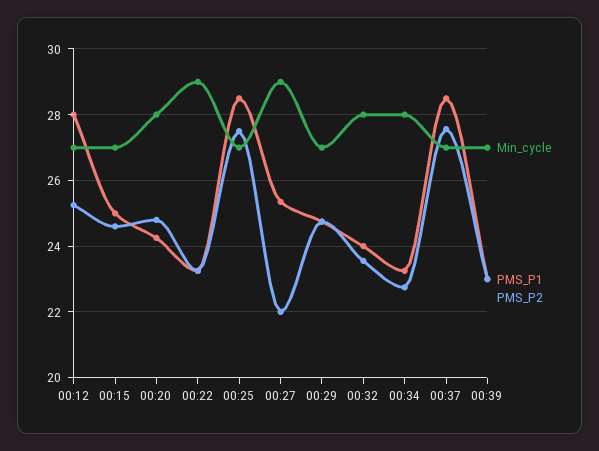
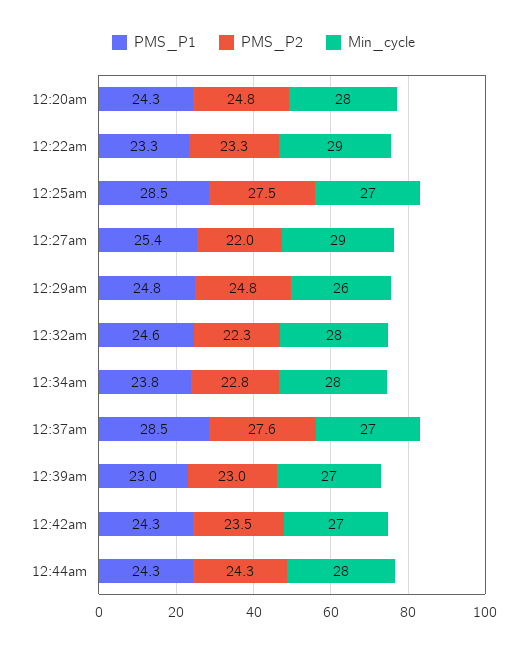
Min_cycle, 00:12: 27 -> none
PMS_P1, 00:12: 28 -> none
PMS_P2, 00:12: 25.2 -> none
Min_cycle, 00:15: 27 -> none
PMS_P1, 00:15: 25 -> none
PMS_P2, 00:15: 24.6 -> none
Min_cycle, 00:29: 27 -> 26
PMS_P1, 00:32: 24 -> 24.6
PMS_P2, 00:32: 23.6 -> 22.3
PMS_P1, 00:34: 23.2 -> 23.8
PMS_P1, 12:42am: none -> 24.3
PMS_P2, 12:42am: none -> 23.5
Min_cycle, 12:42am: none -> 27
PMS_P1, 12:44am: none -> 24.3
PMS_P2, 12:44am: none -> 24.3
Min_cycle, 12:44am: none -> 28

